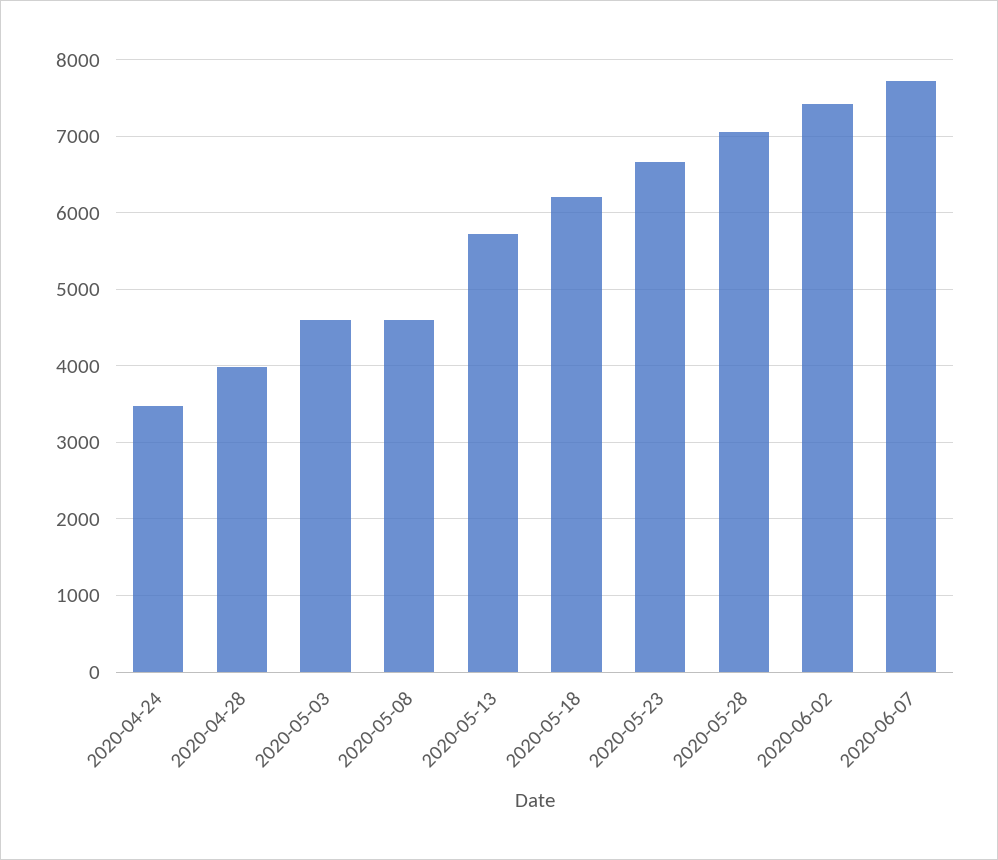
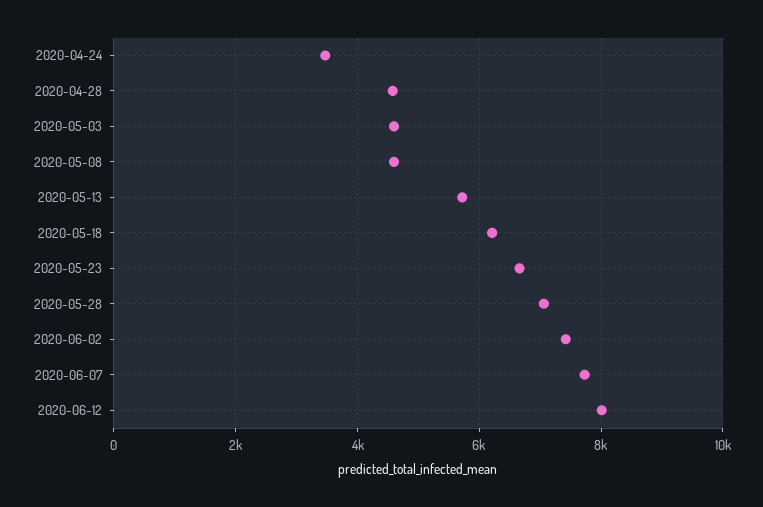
2020-04-28: 4000 -> 4600
2020-06-12: none -> 8000

